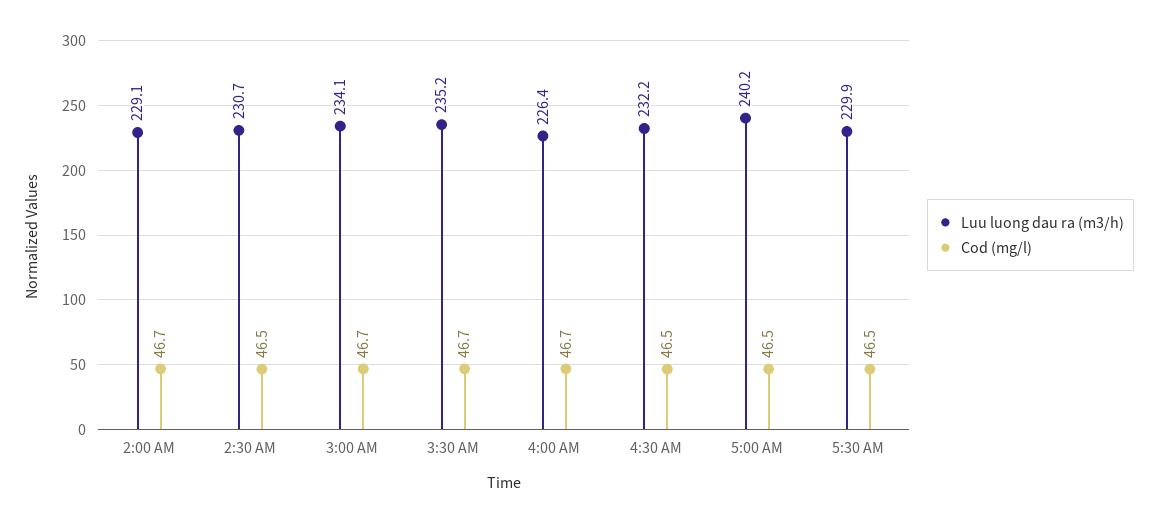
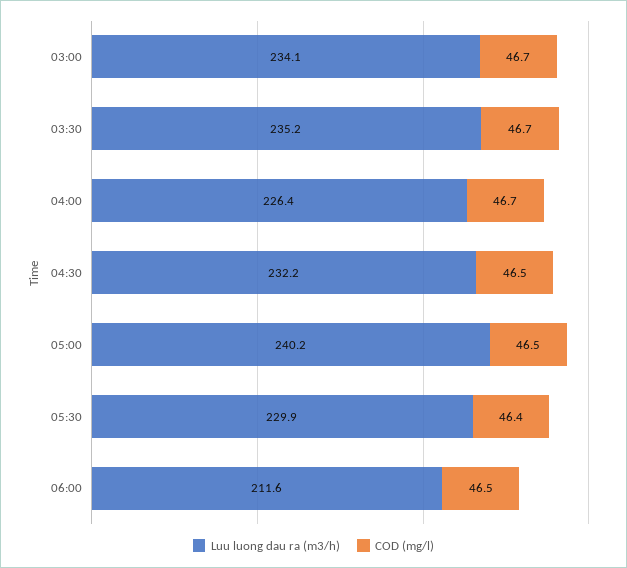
Luu luong dau ra (m3/h), 2:00 AM: 229.1 -> none
Cod (mg/l), 2:00 AM: 46.7 -> none
Luu luong dau ra (m3/h), 2:30 AM: 230.7 -> none
Cod (mg/l), 2:30 AM: 46.5 -> none
Cod (mg/l), 5:30 AM: 46.5 -> 46.4
Luu luong dau ra (m3/h), 06:00: none -> 211.6
Cod (mg/l), 06:00: none -> 46.5

